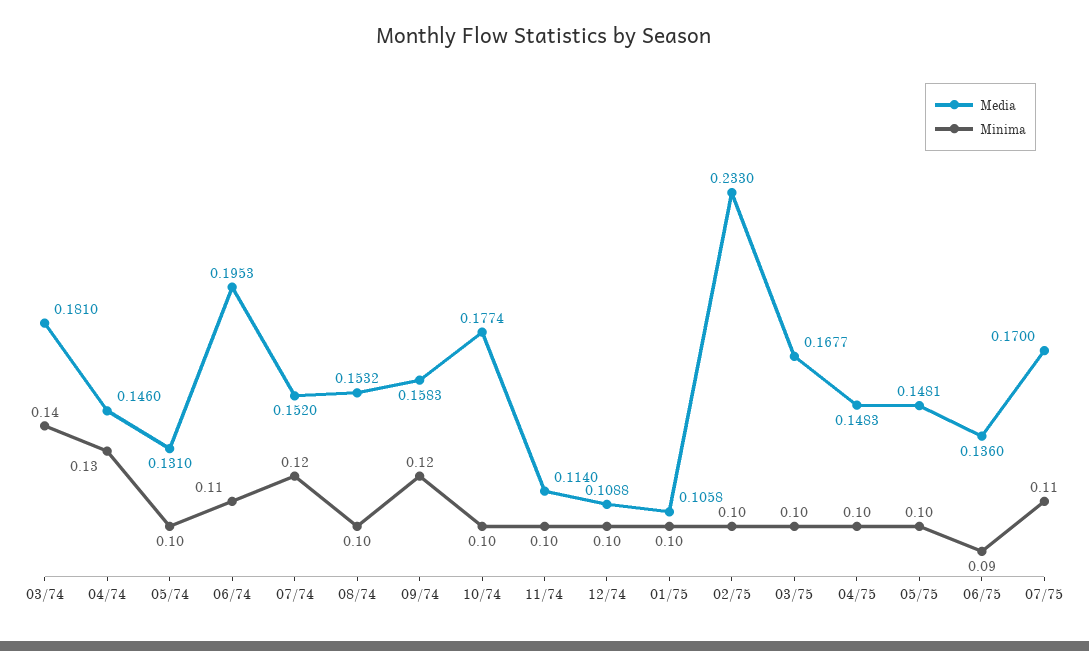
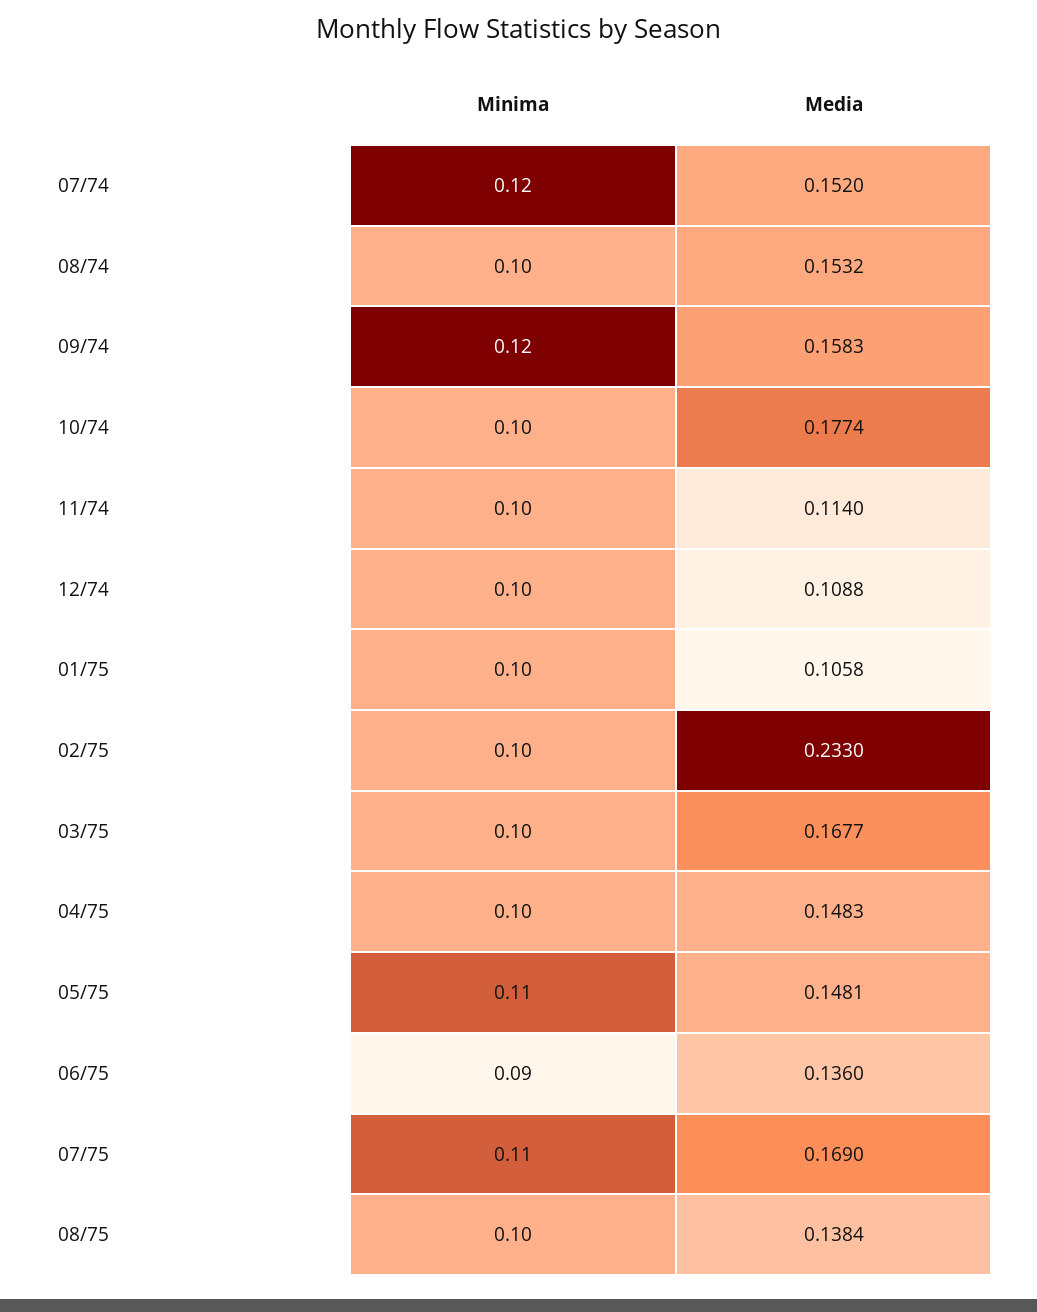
Media, 03/74: 0.181 -> none
Minima, 03/74: 0.14 -> none
Media, 04/74: 0.146 -> none
Minima, 04/74: 0.13 -> none
Media, 05/74: 0.131 -> none
Minima, 05/74: 0.1 -> none
Media, 06/74: 0.1953 -> none
Minima, 06/74: 0.11 -> none
Minima, 05/75: 0.1 -> 0.11
Media, 07/75: 0.17 -> 0.169
Minima, 08/75: none -> 0.1
Media, 08/75: none -> 0.1384

